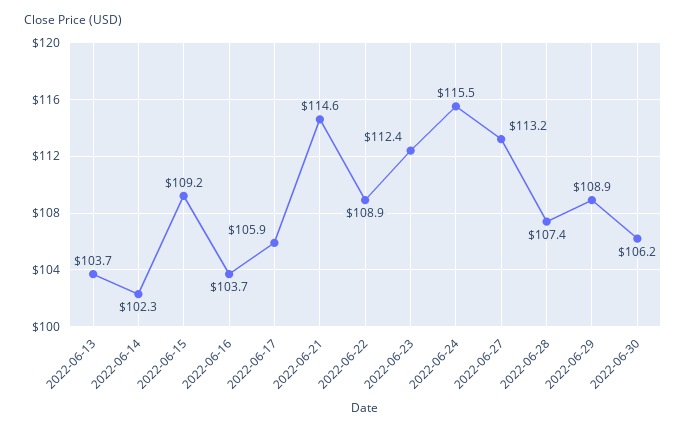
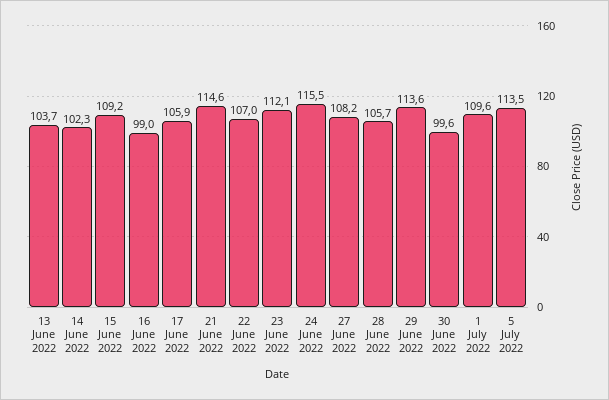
2022-06-16: 103.7 -> 99
2022-06-22: 108.9 -> 107
2022-06-23: 112.4 -> 112.1
2022-06-27: 113.2 -> 108.2
2022-06-28: 107.4 -> 105.7
2022-06-29: 108.9 -> 113.6
2022-06-30: 106.2 -> 99.6
1 July 2022: none -> 109.6
5 July 2022: none -> 113.5

